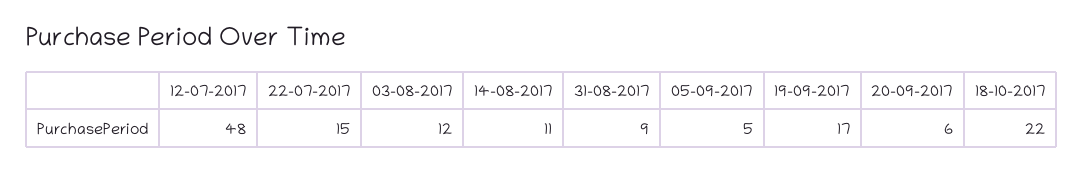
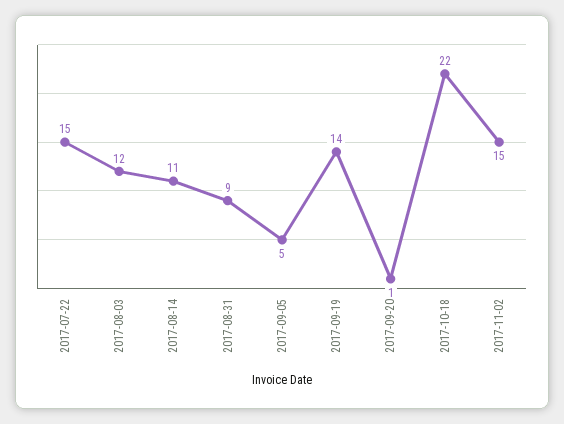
12-07-2017: 48 -> none
19-09-2017: 17 -> 14
20-09-2017: 6 -> 1
2017-11-02: none -> 15

